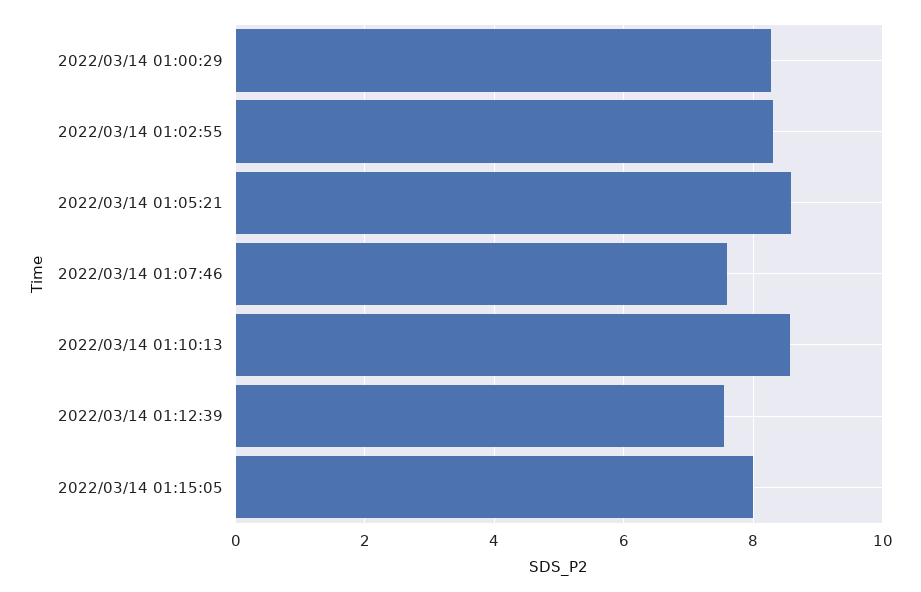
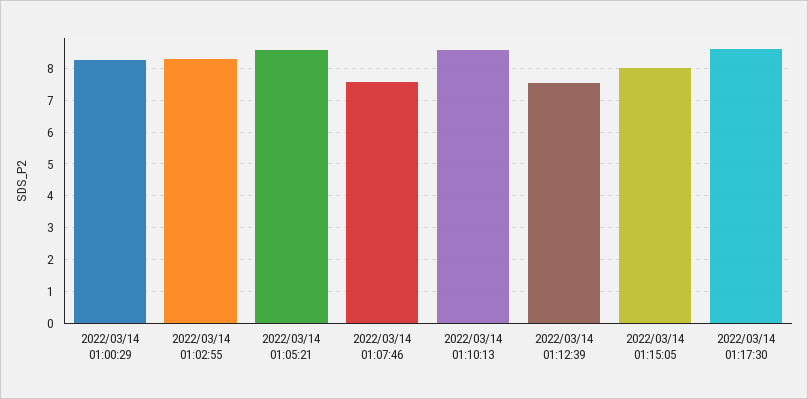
2022/03/14 01:17:30: none -> 8.6

